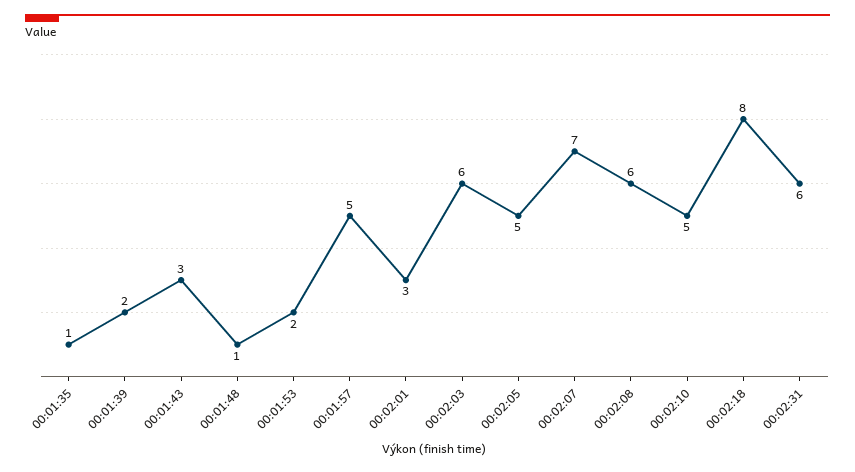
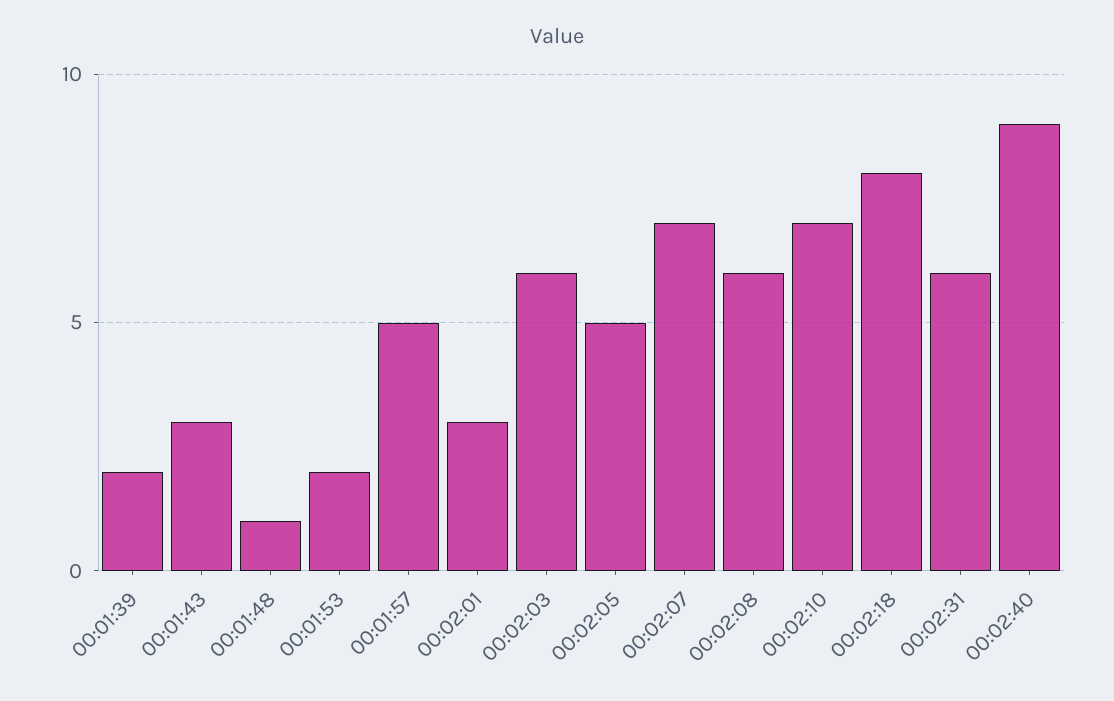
00:01:35: 1 -> none
00:02:10: 5 -> 7
00:02:40: none -> 9

